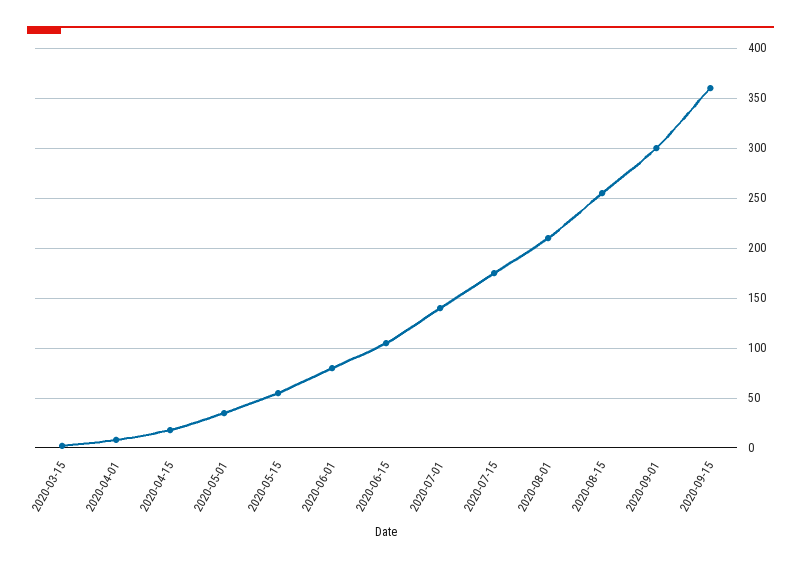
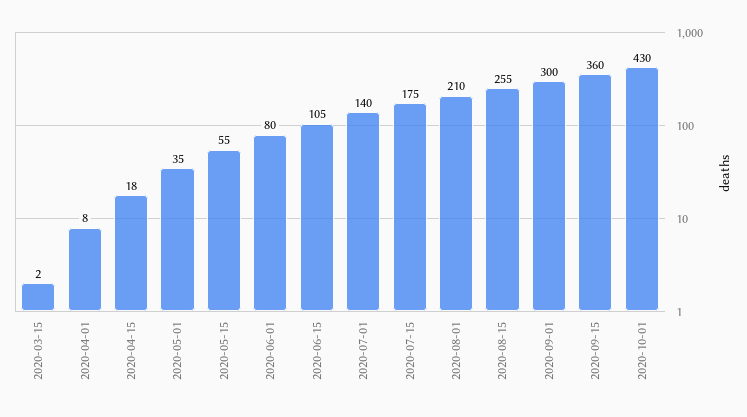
2020-10-01: none -> 430

